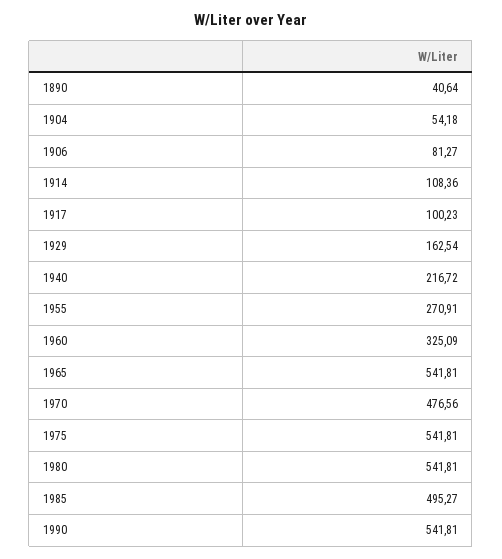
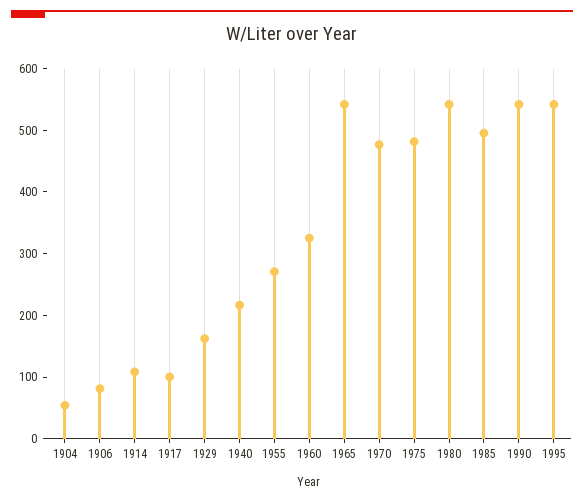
1890: 40.64 -> none
1975: 541.81 -> 480
1995: none -> 540

